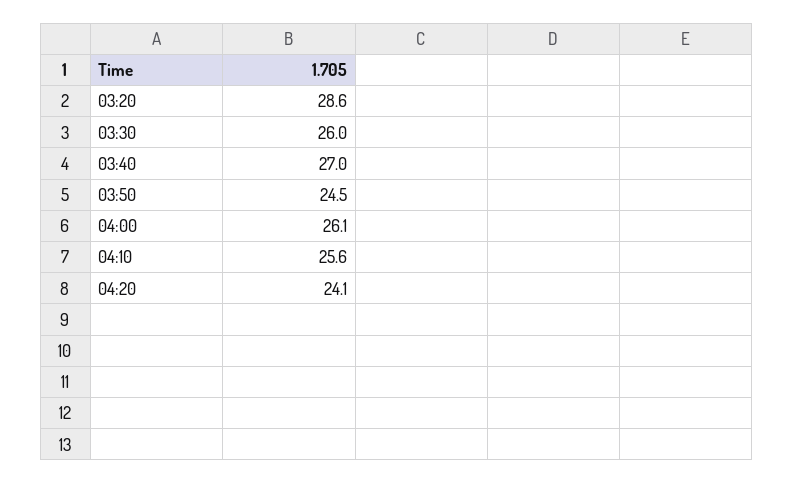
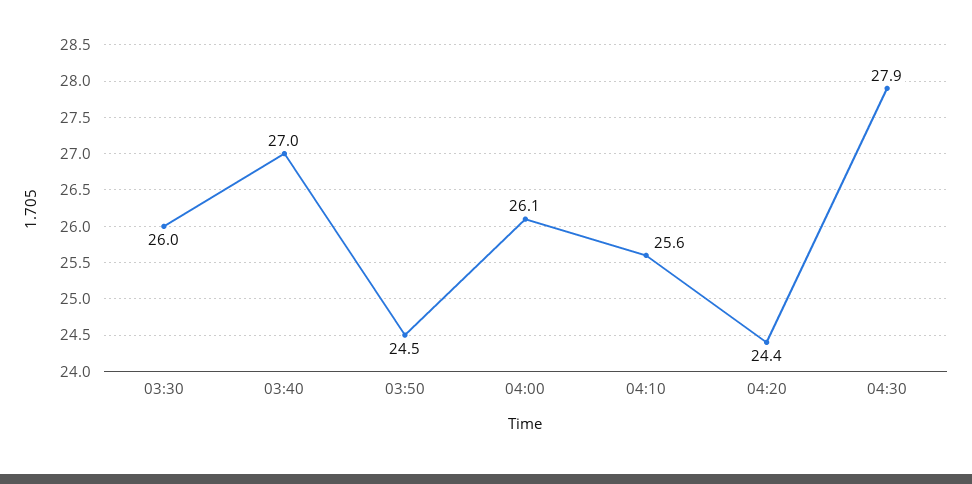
03:20: 28.6 -> none
04:20: 24.1 -> 24.4
04:30: none -> 27.9

